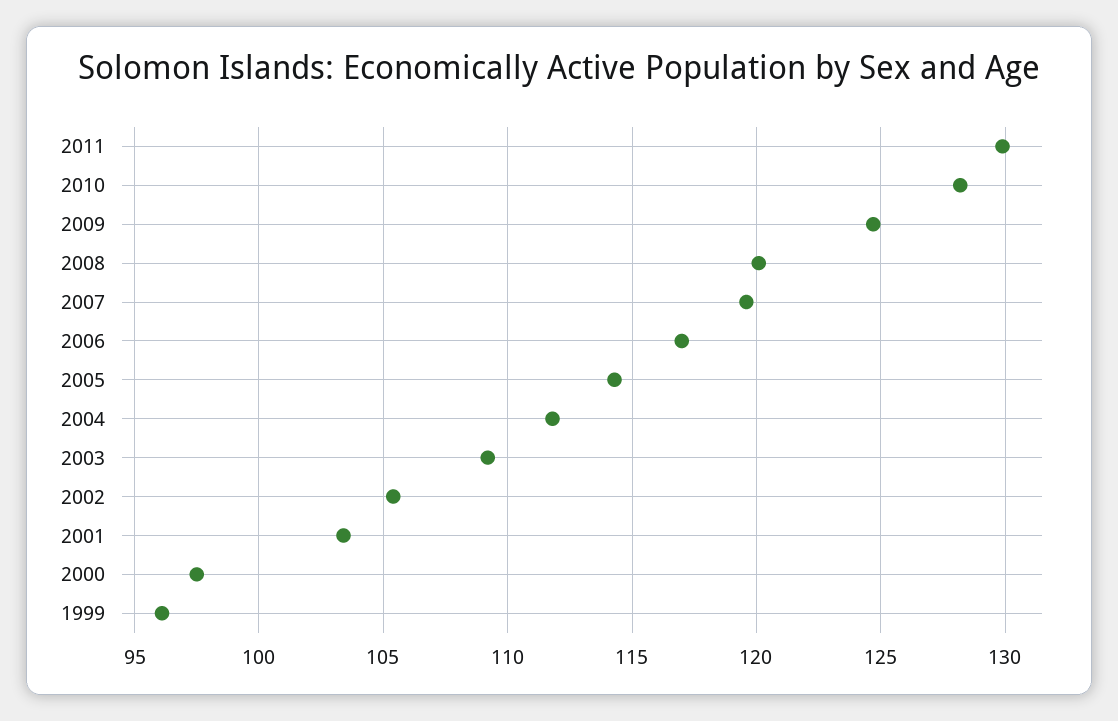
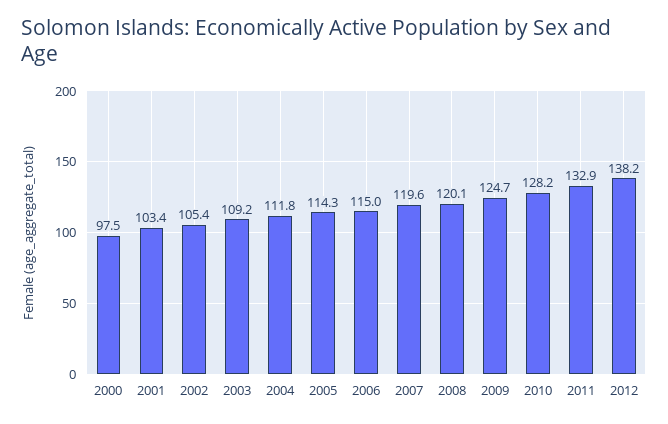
2011: 130 -> 132.9
2006: 117 -> 115
1999: 96 -> none
2012: none -> 138.2

